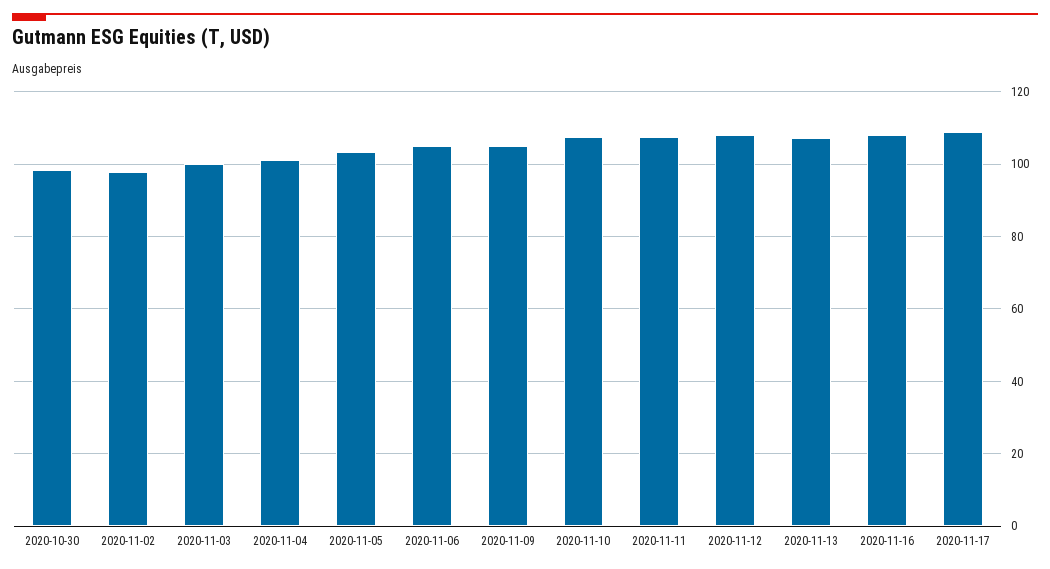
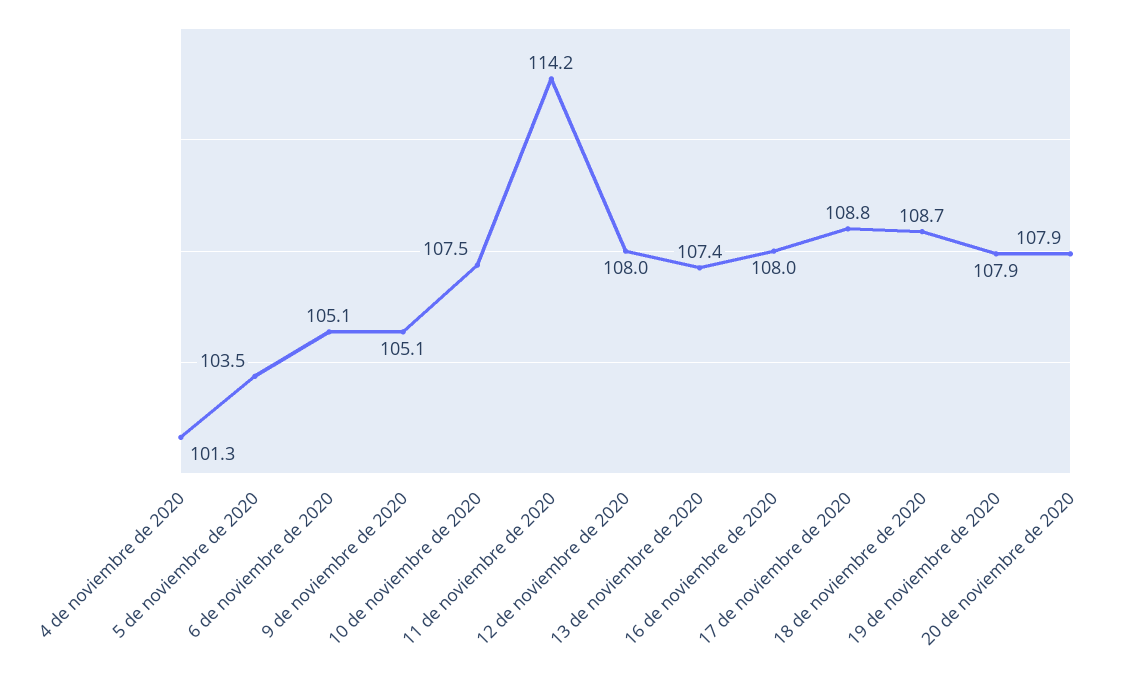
2020-10-30: 98 -> none
2020-11-02: 98 -> none
2020-11-03: 100 -> none
2020-11-11: 108 -> 114.2
18 de noviembre de 2020: none -> 108.7
19 de noviembre de 2020: none -> 107.9
20 de noviembre de 2020: none -> 107.9

